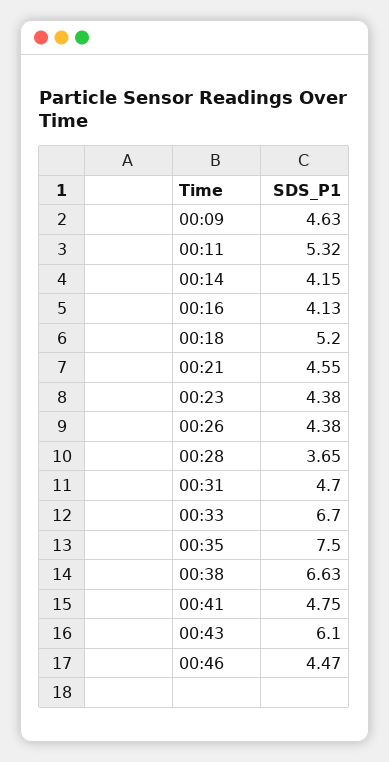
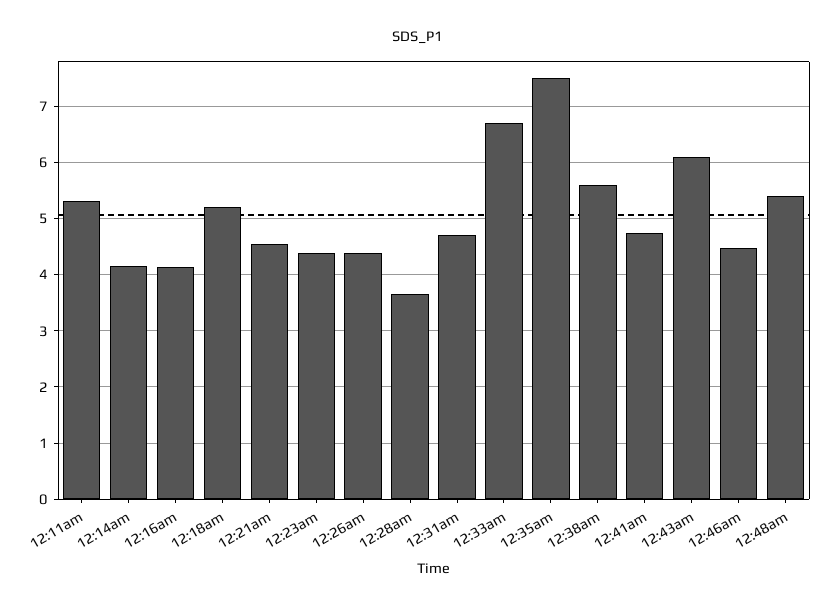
00:09: 4.63 -> none
00:38: 6.63 -> 5.6
12:48am: none -> 5.4

